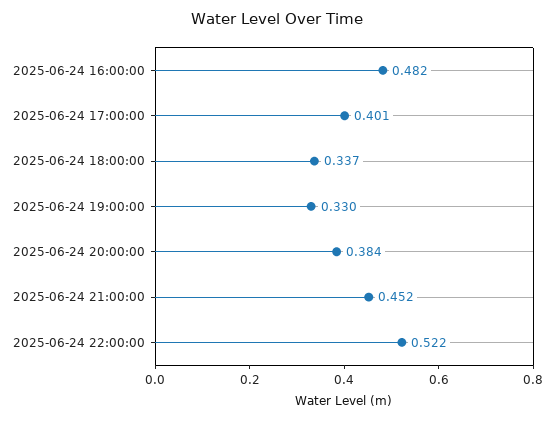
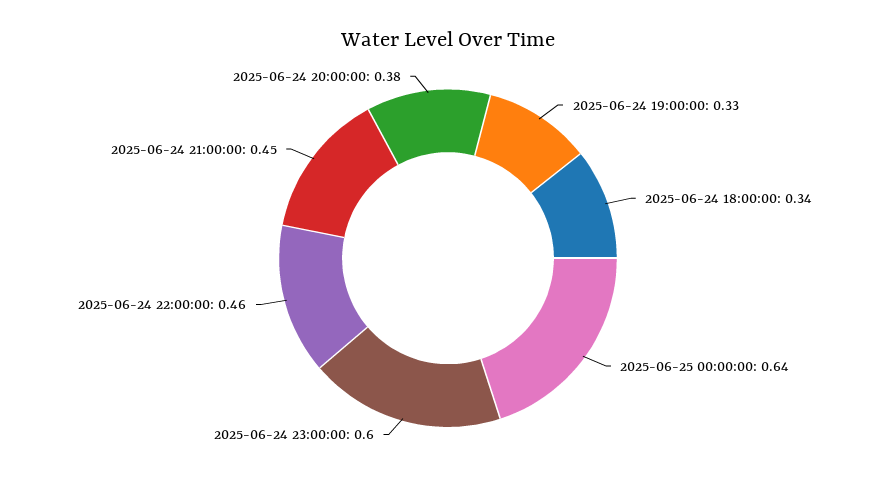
2025-06-24 16:00:00: 0.482 -> none
2025-06-24 17:00:00: 0.401 -> none
2025-06-24 22:00:00: 0.522 -> 0.46
2025-06-25 00:00:00: none -> 0.64
2025-06-24 23:00:00: none -> 0.6

